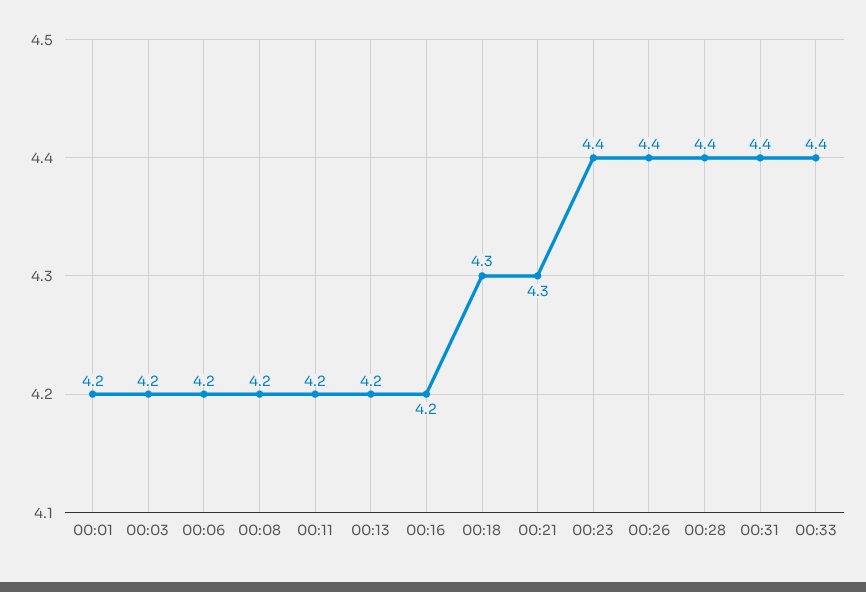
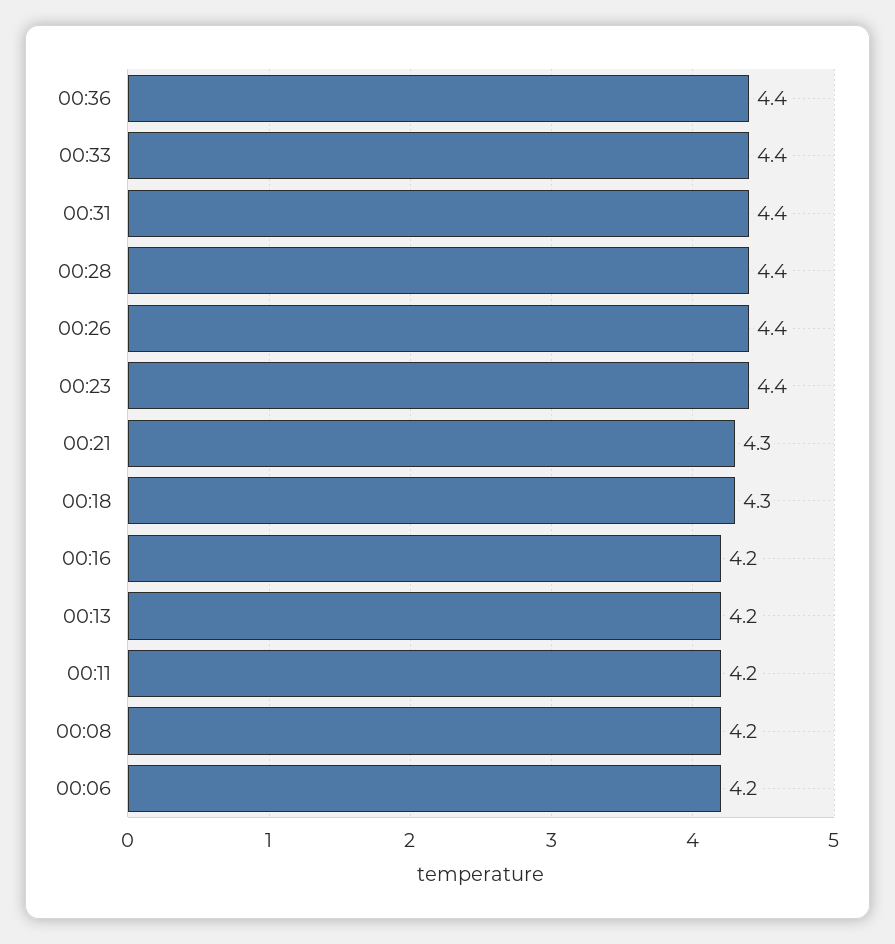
00:01: 4.2 -> none
00:03: 4.2 -> none
00:36: none -> 4.4

